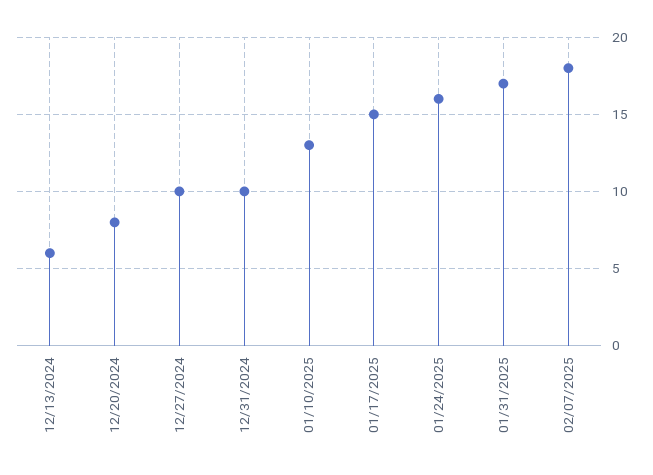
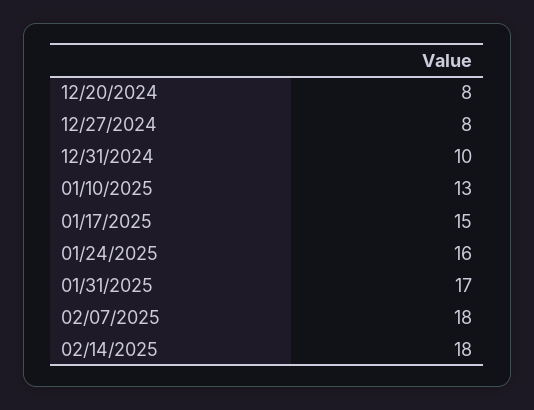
12/13/2024: 6 -> none
12/27/2024: 10 -> 8
02/14/2025: none -> 18

